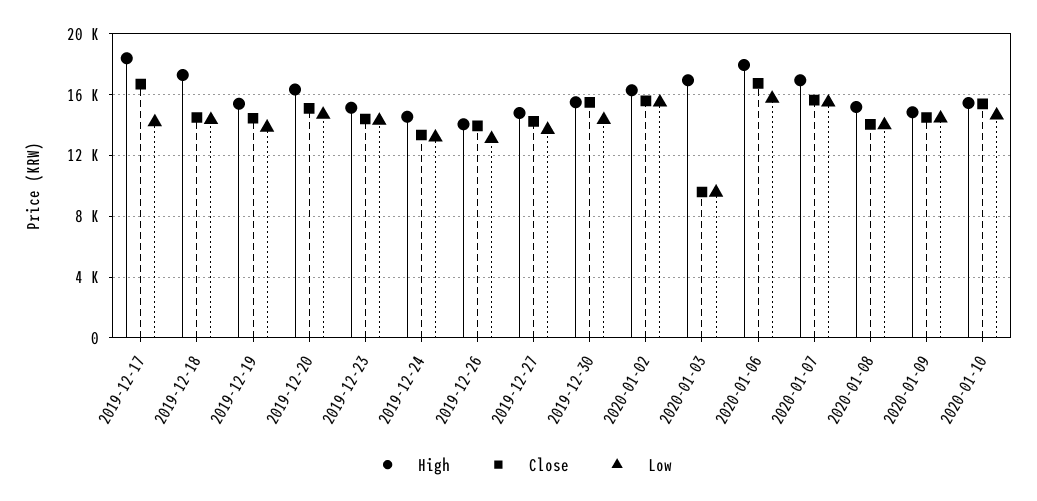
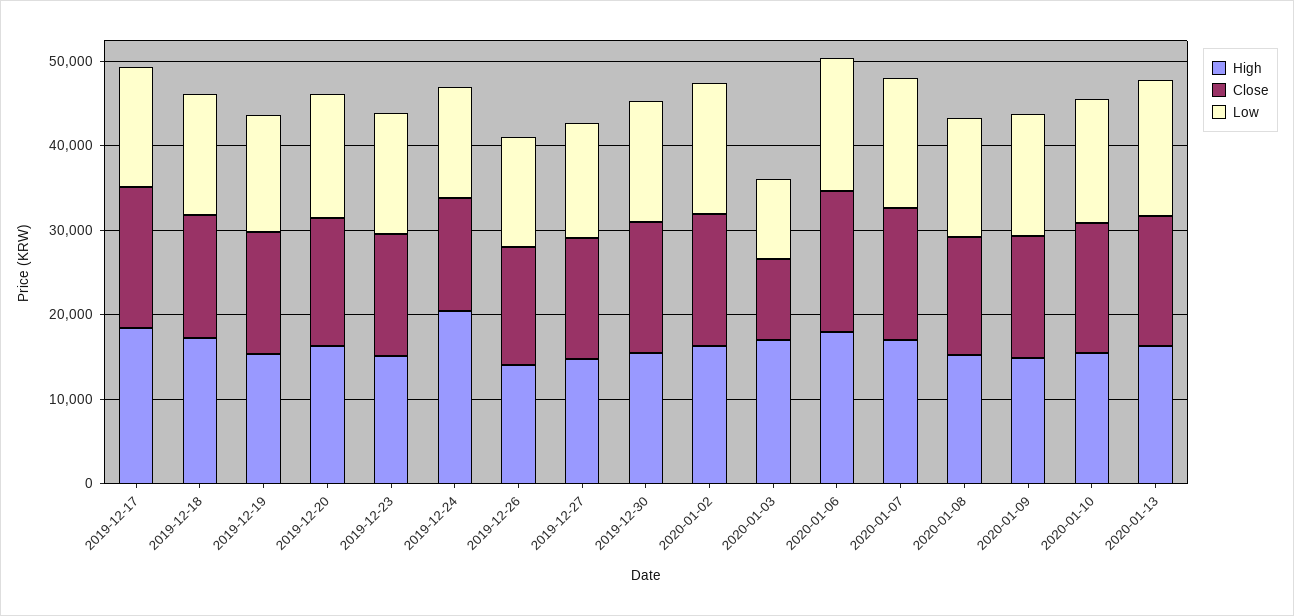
High, 2019-12-24: 14500 -> 20000
High, 2020-01-13: none -> 16000
Close, 2020-01-13: none -> 16000
Low, 2020-01-13: none -> 16000

